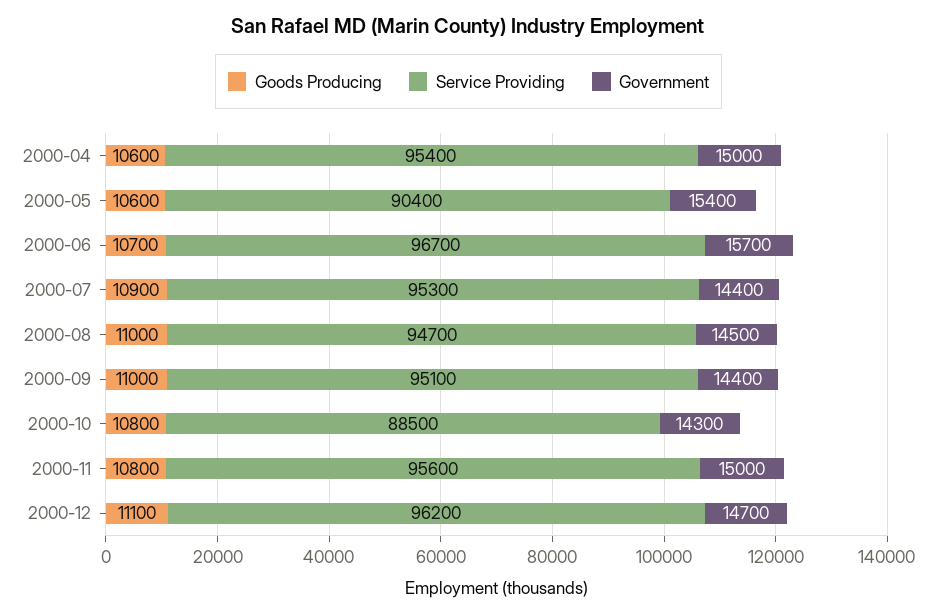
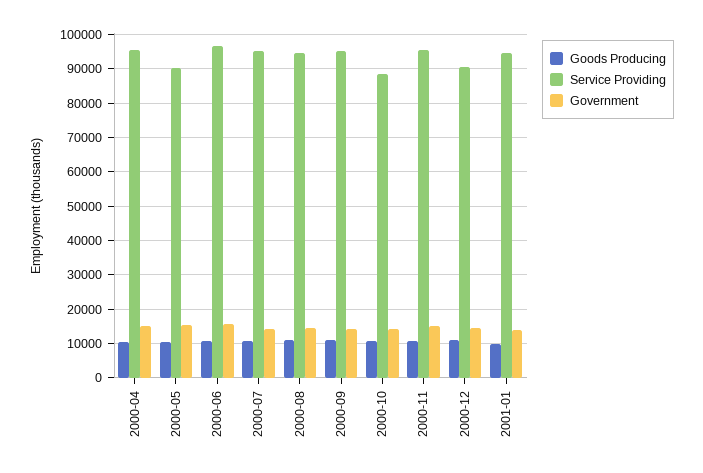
Service Providing, 2000-12: 96200 -> 90000
Goods Producing, 2001-01: none -> 10000
Service Providing, 2001-01: none -> 94000
Government, 2001-01: none -> 14000

